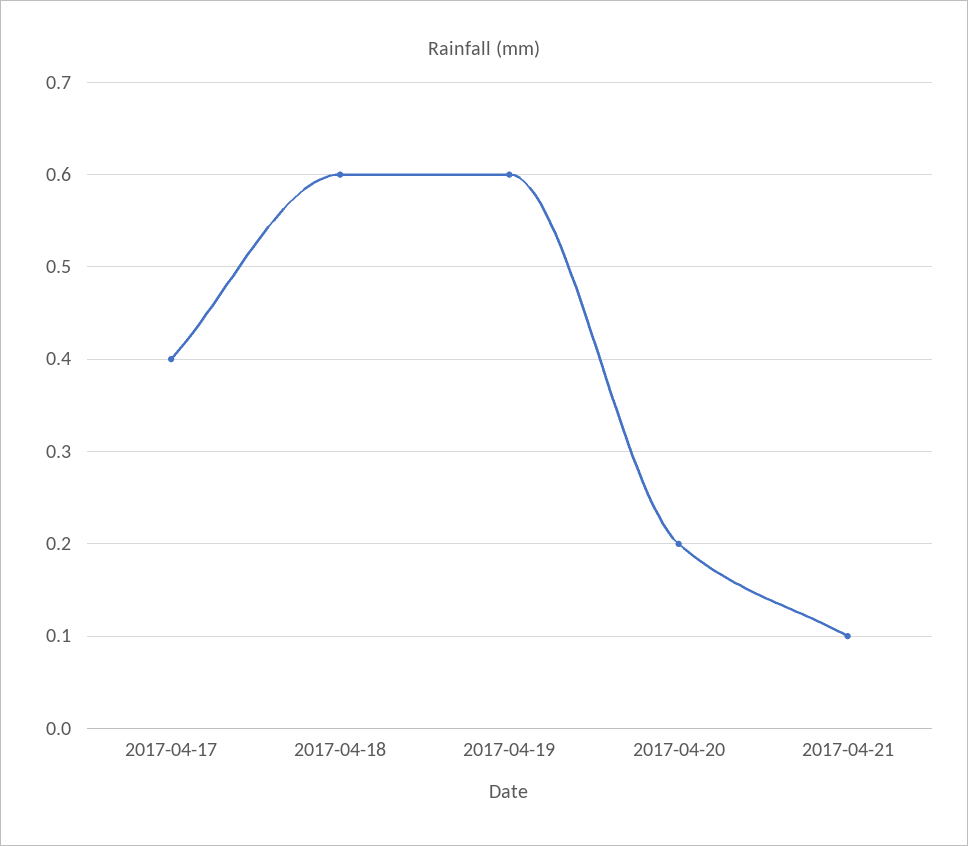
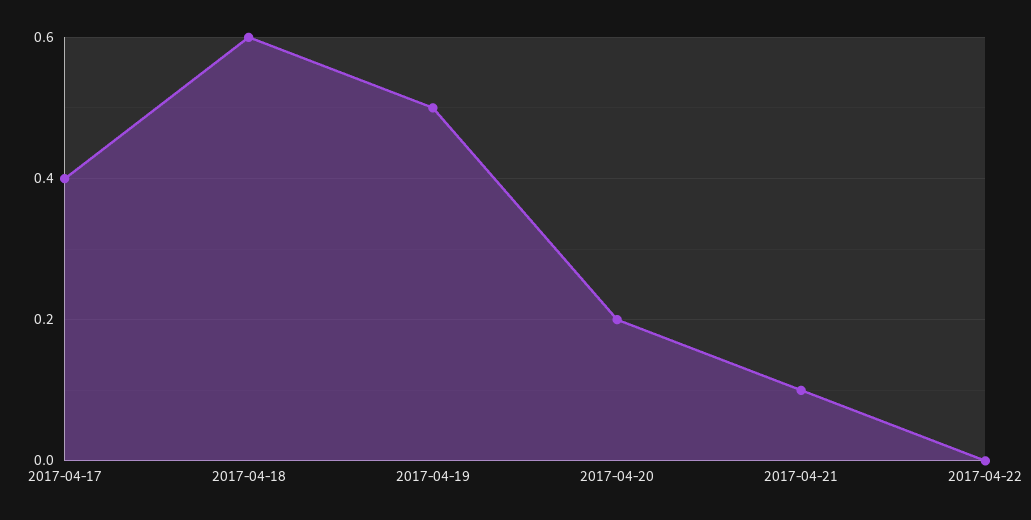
2017-04-19: 0.6 -> 0.5
2017-04-22: none -> 0

